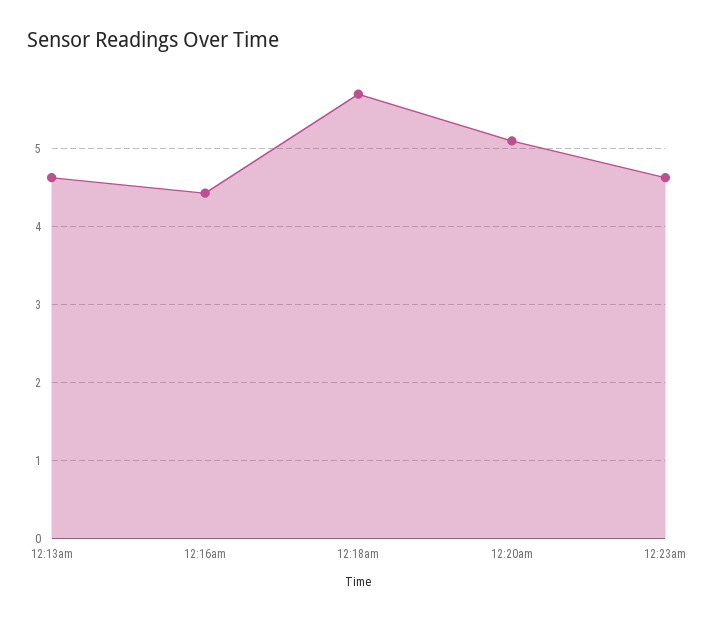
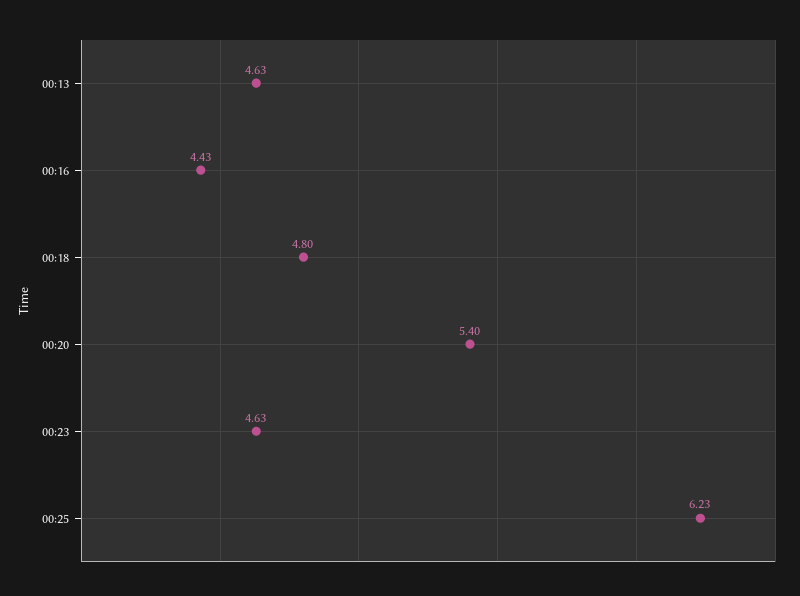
12:18am: 5.7 -> 4.8
12:20am: 5.1 -> 5.4
00:25: none -> 6.23

